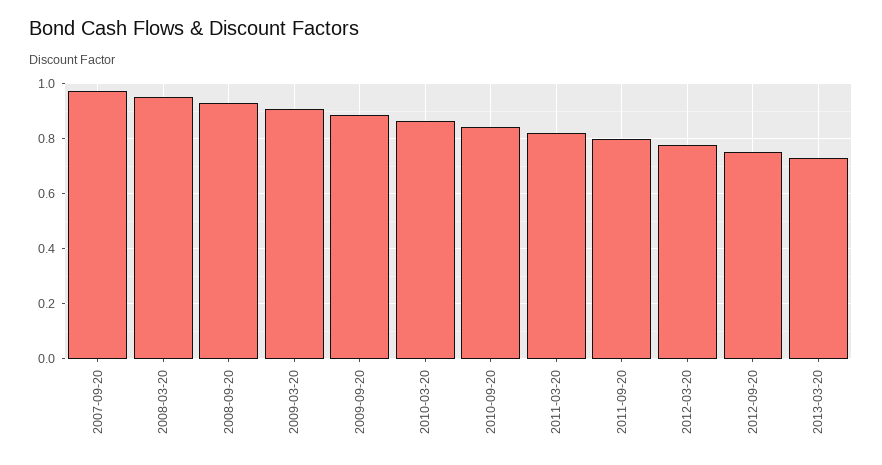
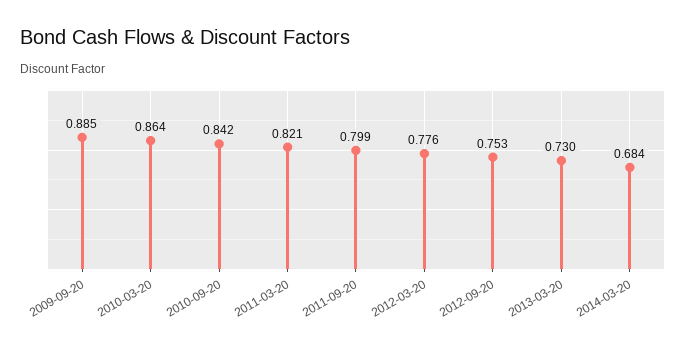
2007-09-20: 0.975 -> none
2008-03-20: 0.95 -> none
2008-09-20: 0.925 -> none
2009-03-20: 0.9 -> none
2014-03-20: none -> 0.684

